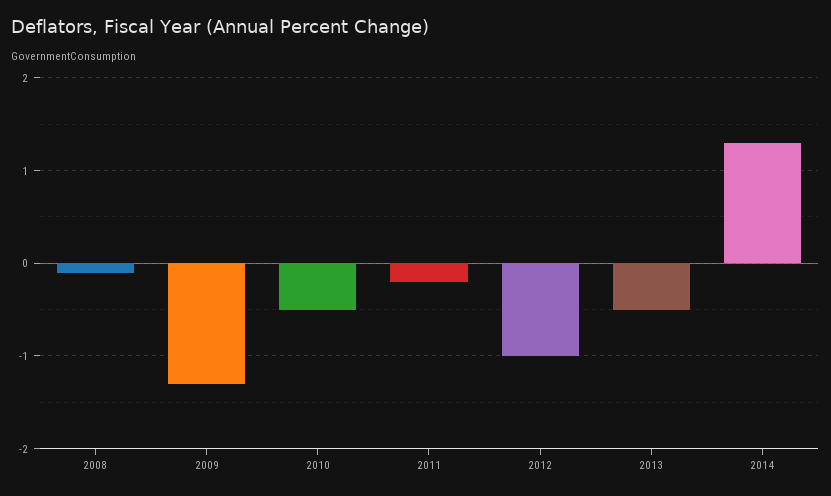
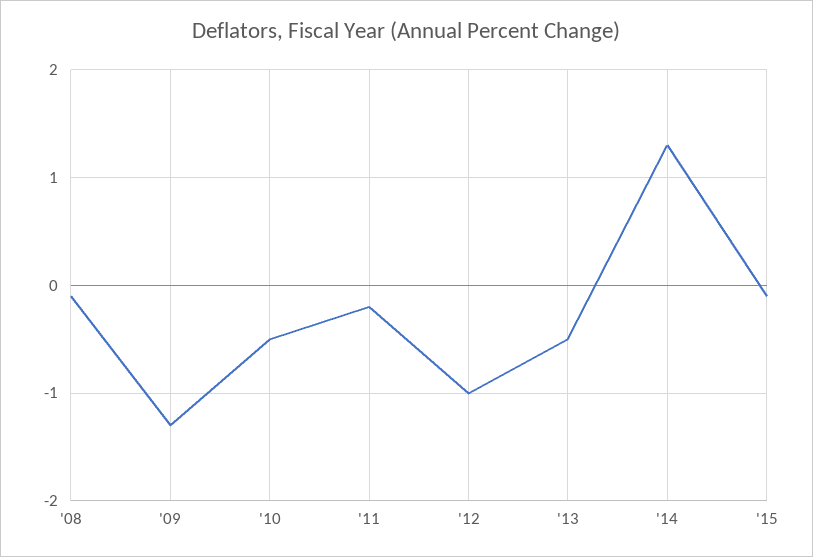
'15: none -> -0.1

